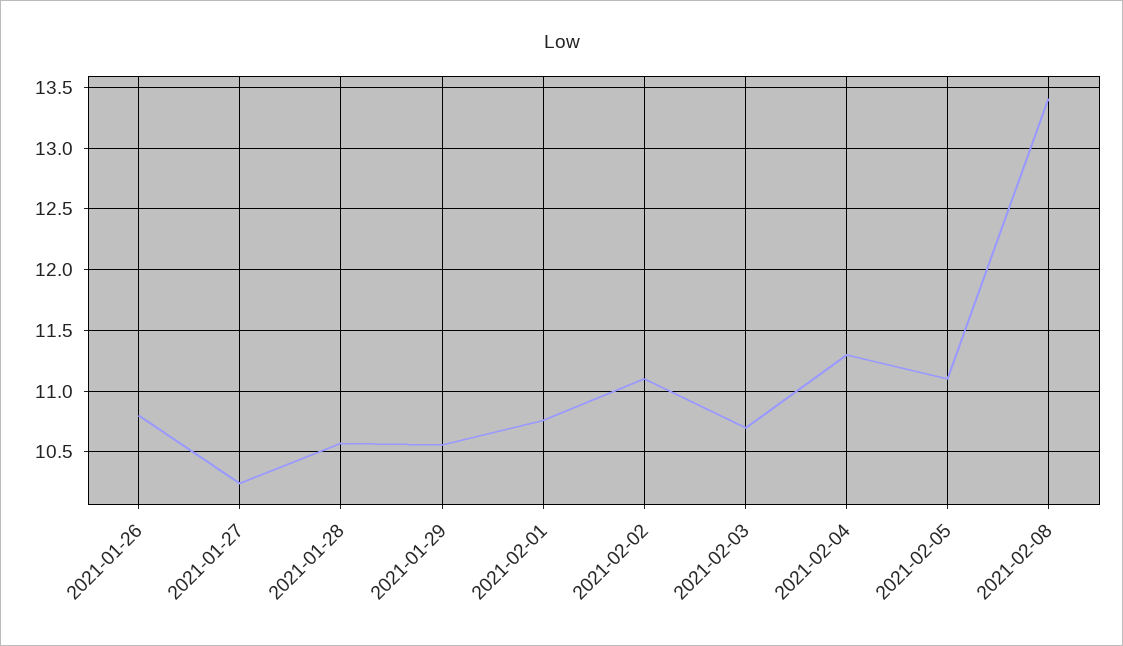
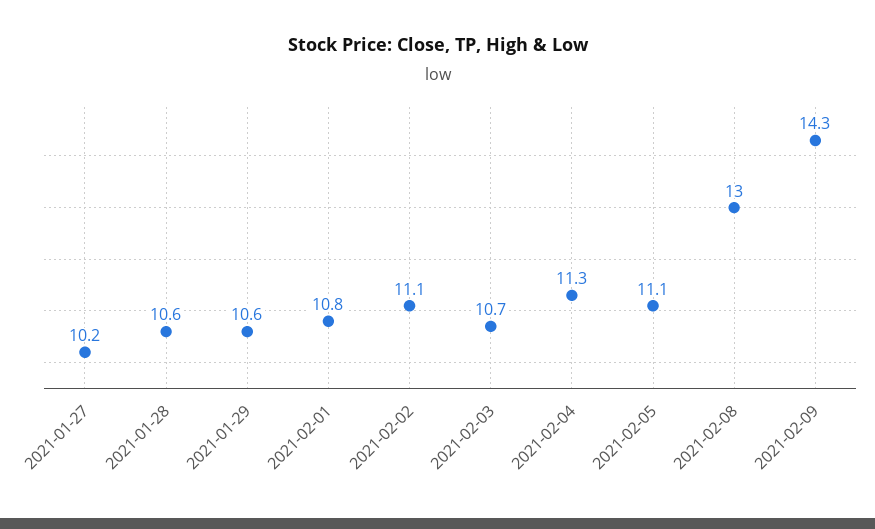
2021-01-26: 10.8 -> none
2021-02-08: 13.4 -> 13
2021-02-09: none -> 14.3

